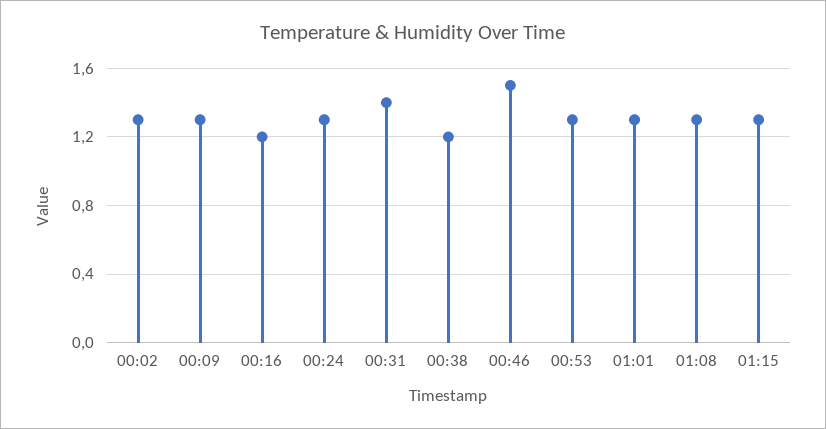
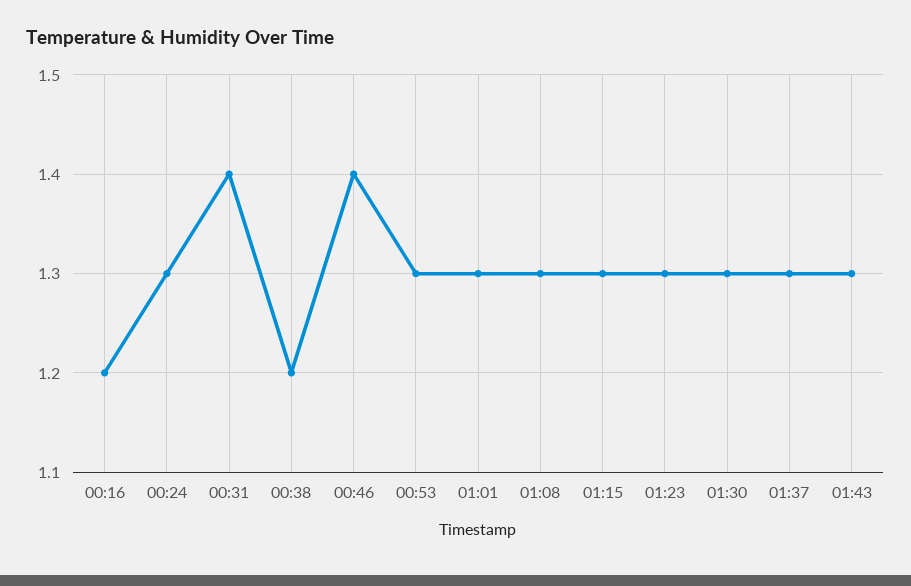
00:02: 1.3 -> none
00:09: 1.3 -> none
00:46: 1.5 -> 1.4
01:23: none -> 1.3
01:30: none -> 1.3
01:37: none -> 1.3
01:43: none -> 1.3

